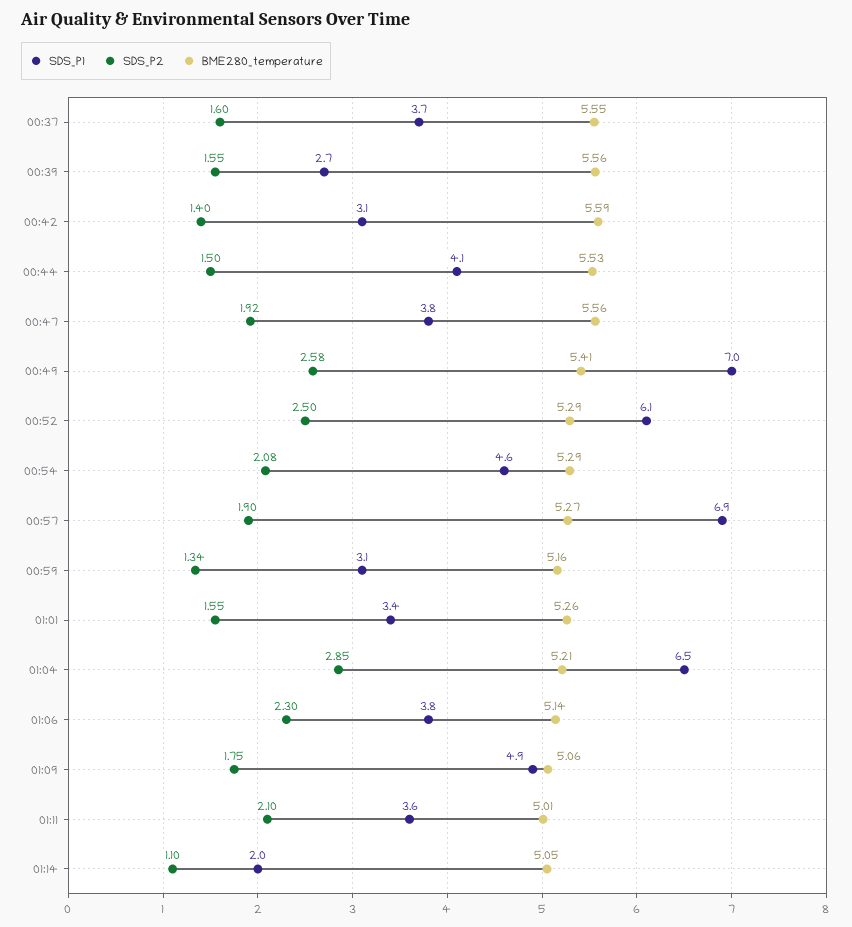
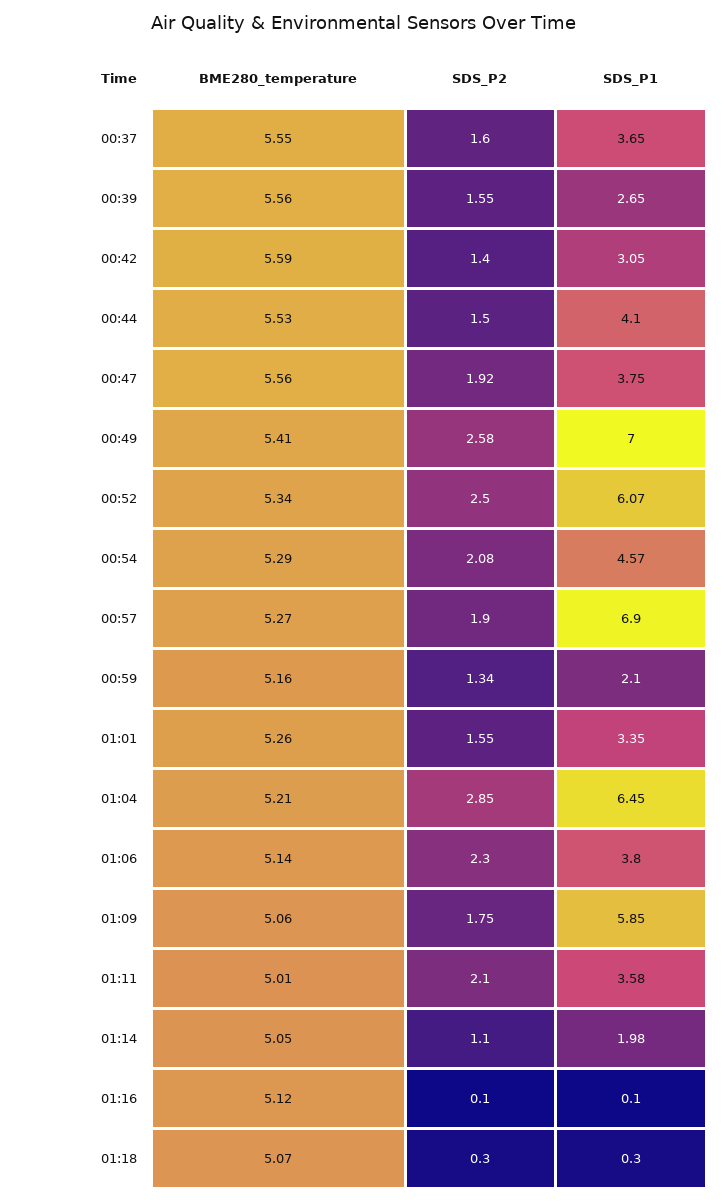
BME280_temperature, 00:52: 5.29 -> 5.34
SDS_P1, 00:59: 3.1 -> 2.1
SDS_P1, 01:09: 4.9 -> 5.85
BME280_temperature, 01:16: none -> 5.12
SDS_P2, 01:16: none -> 0.1
SDS_P1, 01:16: none -> 0.1
BME280_temperature, 01:18: none -> 5.07
SDS_P2, 01:18: none -> 0.3
SDS_P1, 01:18: none -> 0.3

